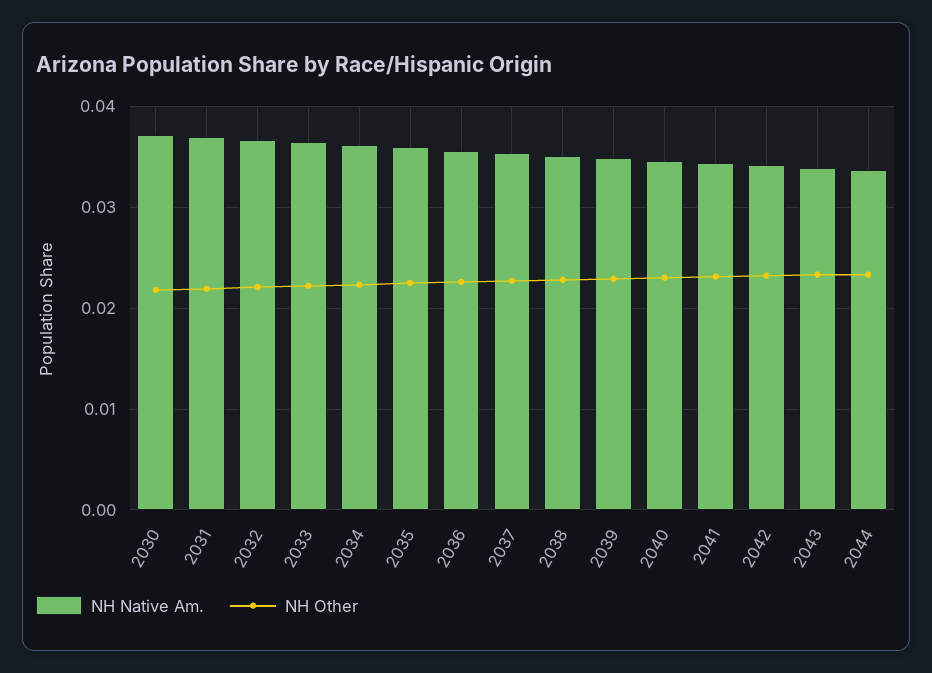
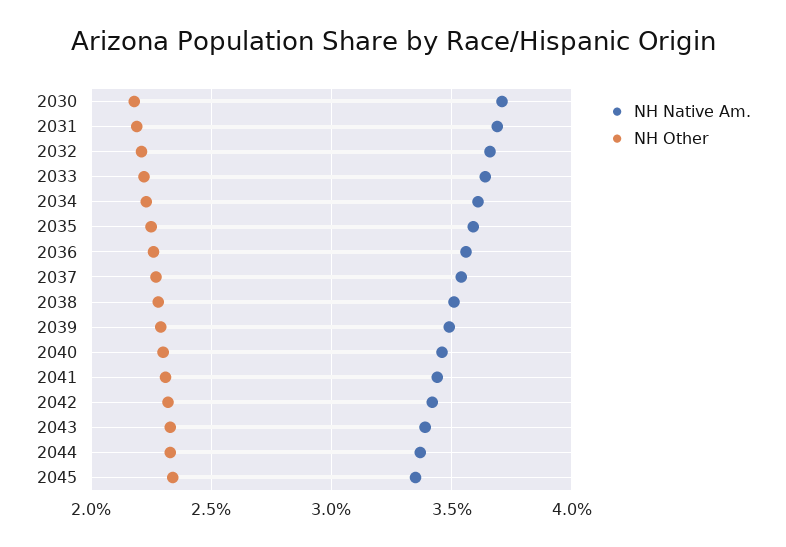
NH Native Am., 2045: none -> 0.0335
NH Other, 2045: none -> 0.0235

